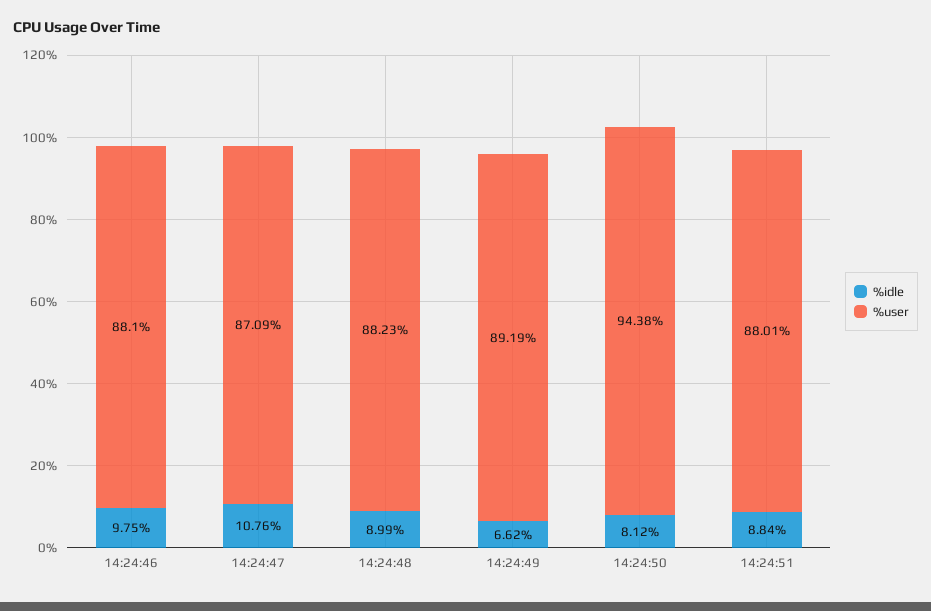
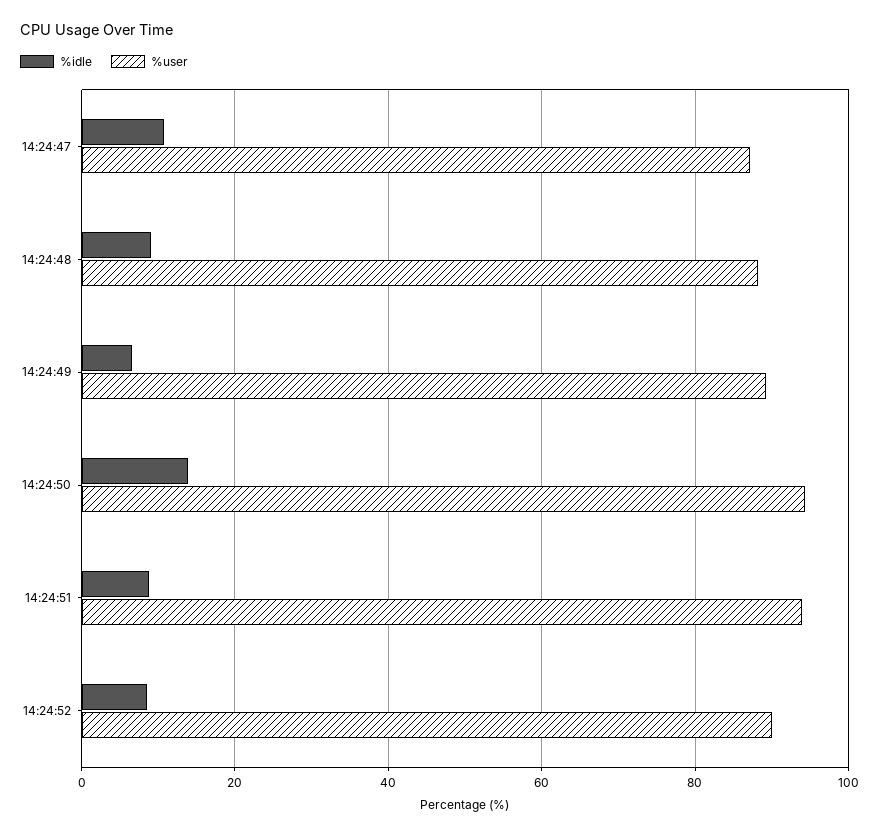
%idle, 14:24:46: 9.75 -> none
%user, 14:24:46: 88.1 -> none
%idle, 14:24:50: 8.12 -> 14
%user, 14:24:51: 88.01 -> 94
%idle, 14:24:52: none -> 8
%user, 14:24:52: none -> 90

